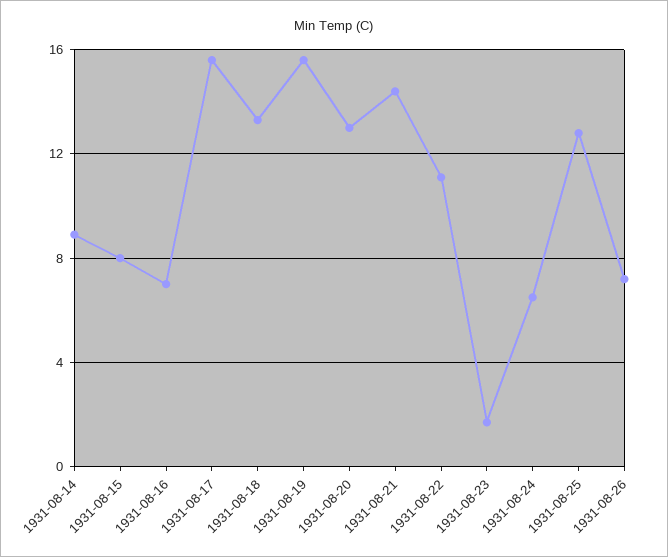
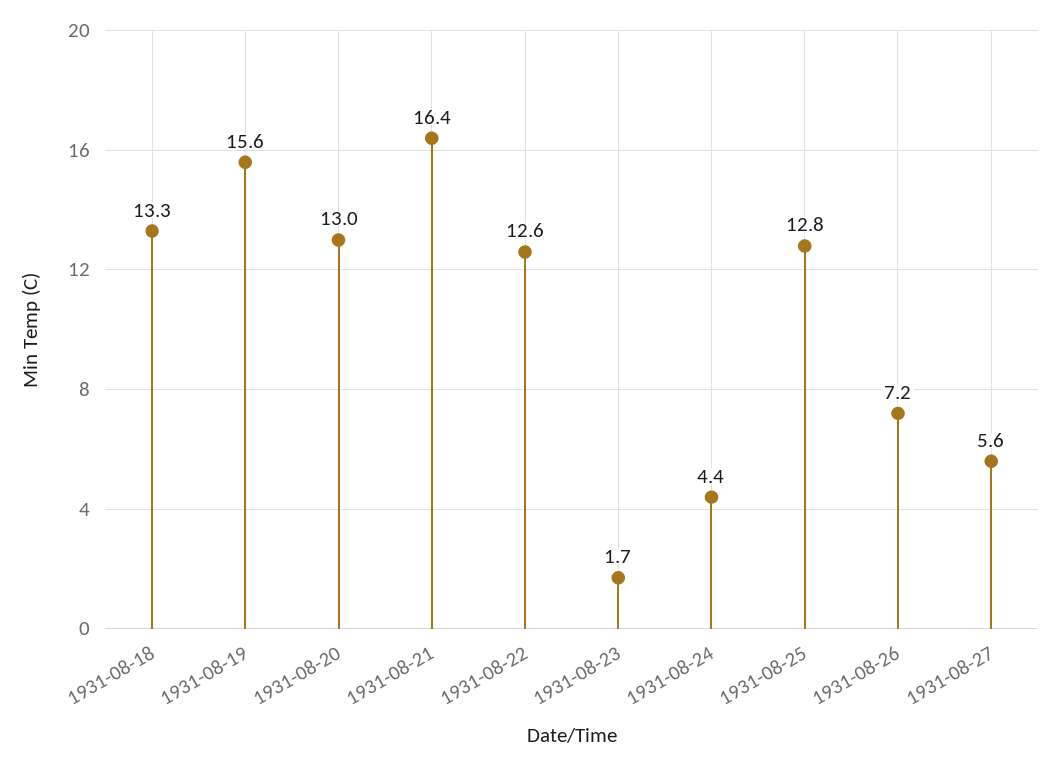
1931-08-14: 9 -> none
1931-08-15: 8 -> none
1931-08-16: 7 -> none
1931-08-17: 15.5 -> none
1931-08-21: 14.5 -> 16.4
1931-08-22: 11 -> 12.6
1931-08-24: 6.5 -> 4.4
1931-08-27: none -> 5.6

